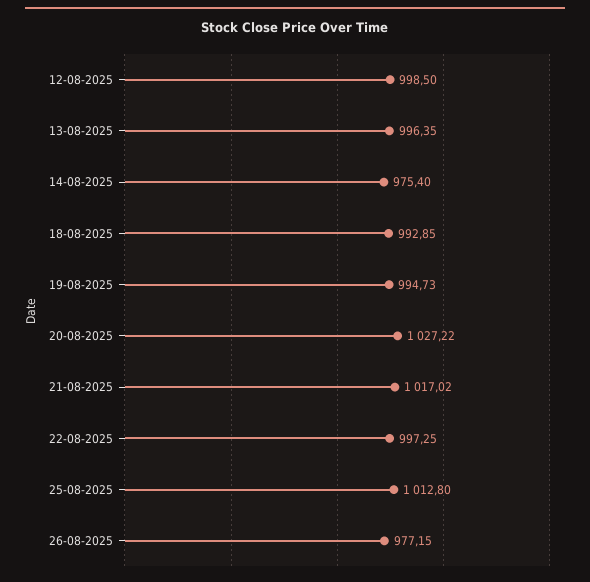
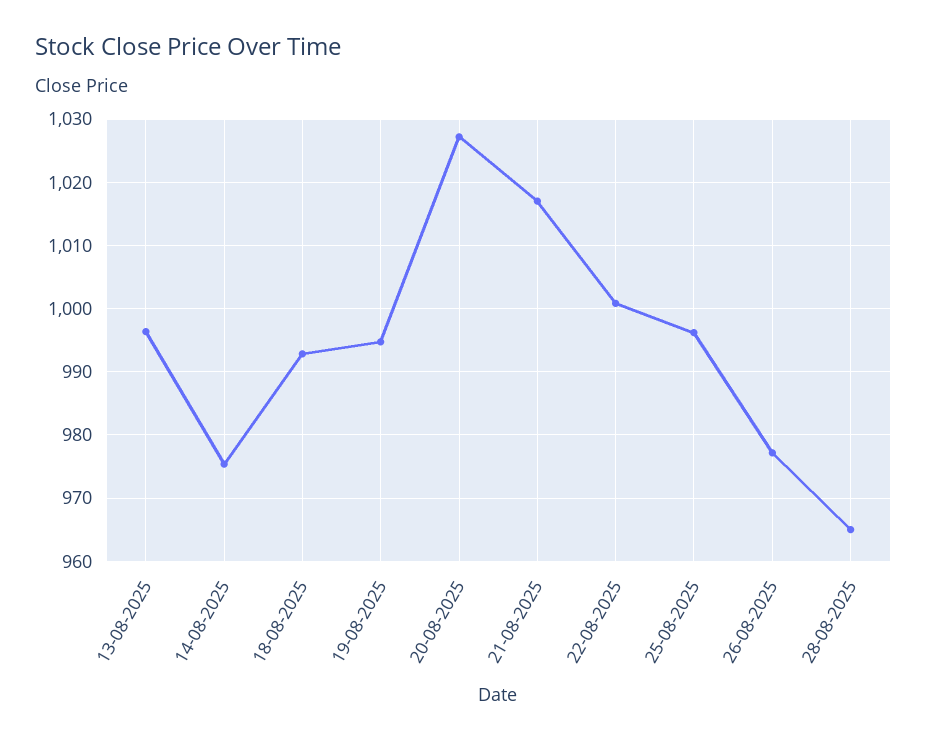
12-08-2025: 998.5 -> none
22-08-2025: 997.25 -> 1001
25-08-2025: 1012.8 -> 996
28-08-2025: none -> 965

